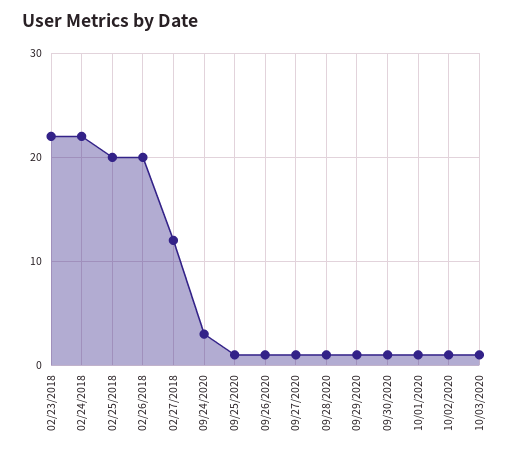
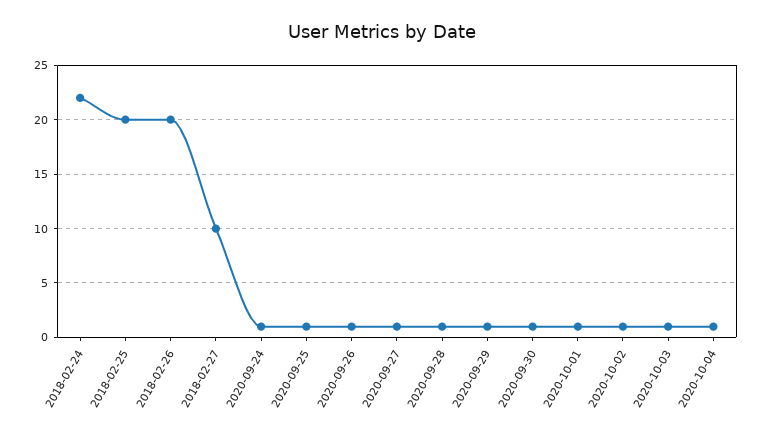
02/23/2018: 22 -> none
02/27/2018: 12 -> 10
09/24/2020: 3 -> 1
2020-10-04: none -> 1

